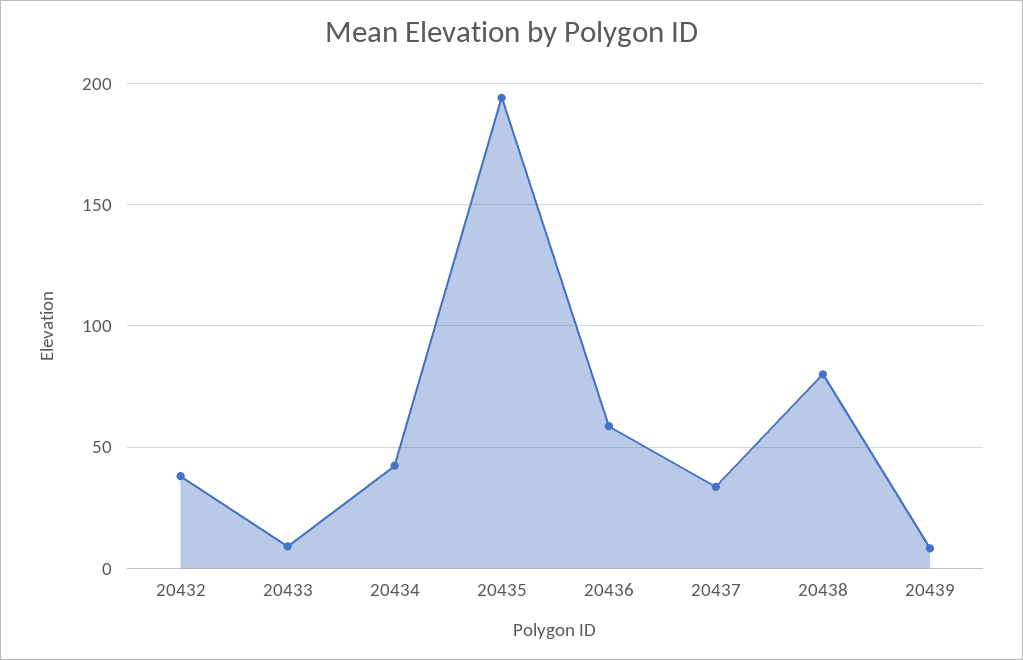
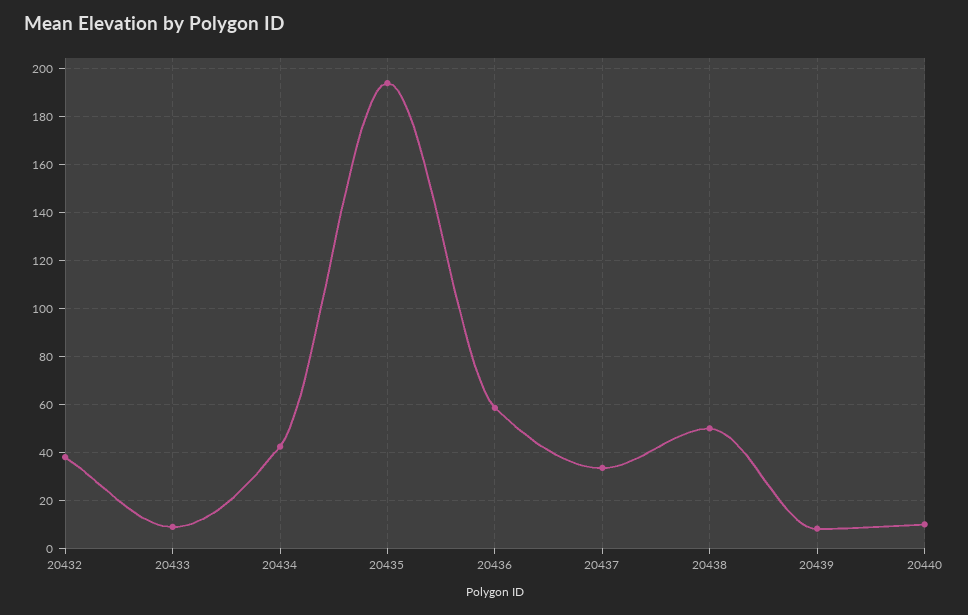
20438: 80 -> 50
20440: none -> 10

